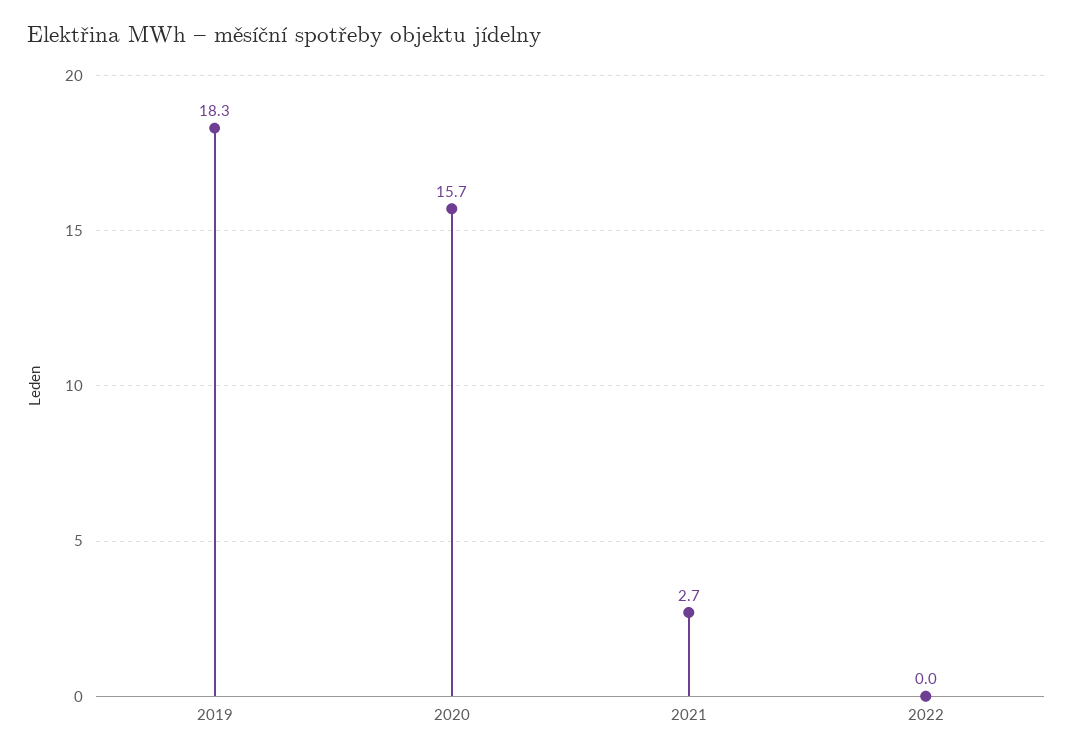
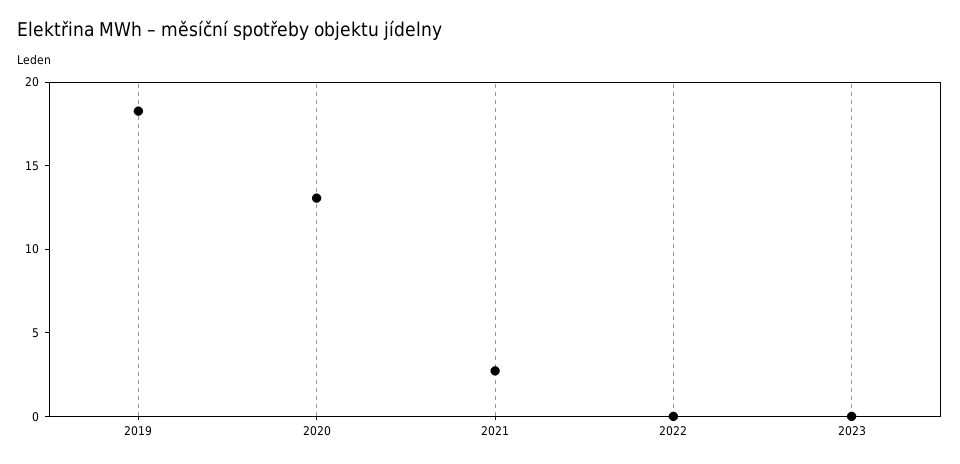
2020: 15.7 -> 13
2023: none -> 0

